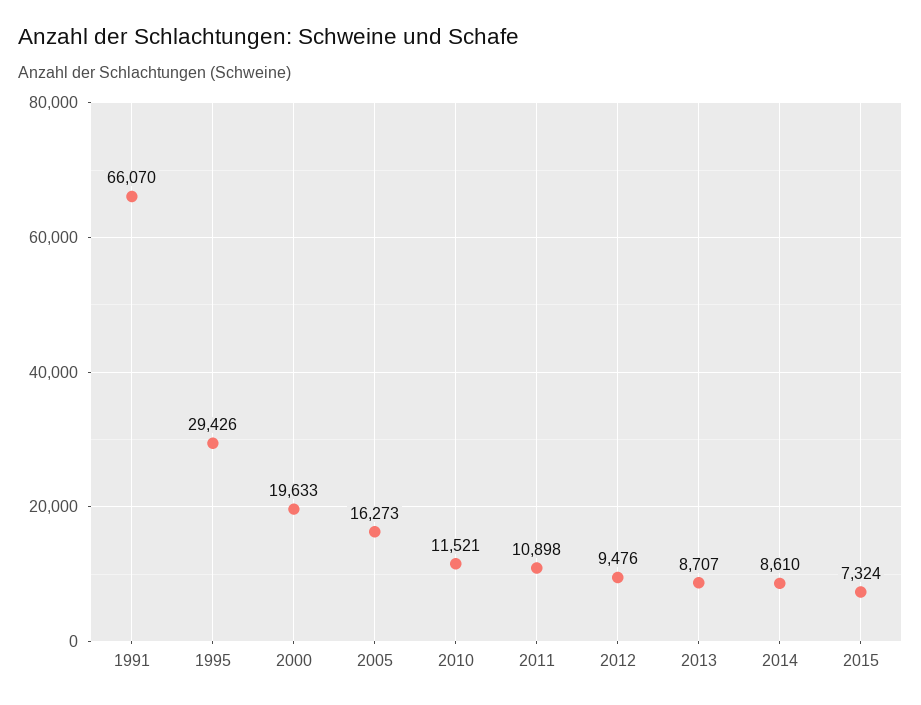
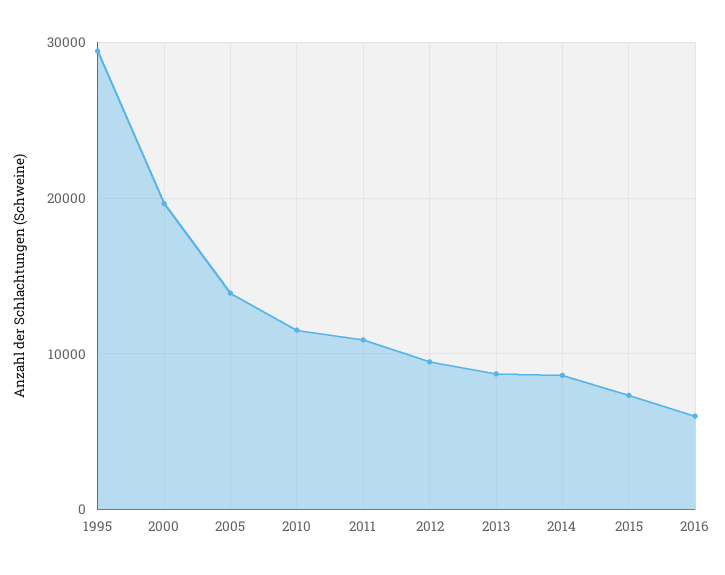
1991: 66070 -> none
2005: 16273 -> 14000
2016: none -> 6000

